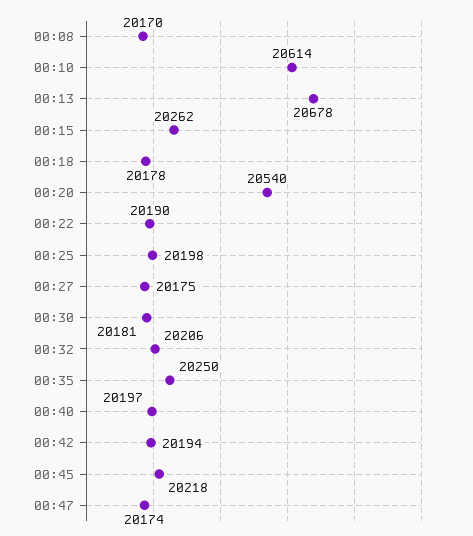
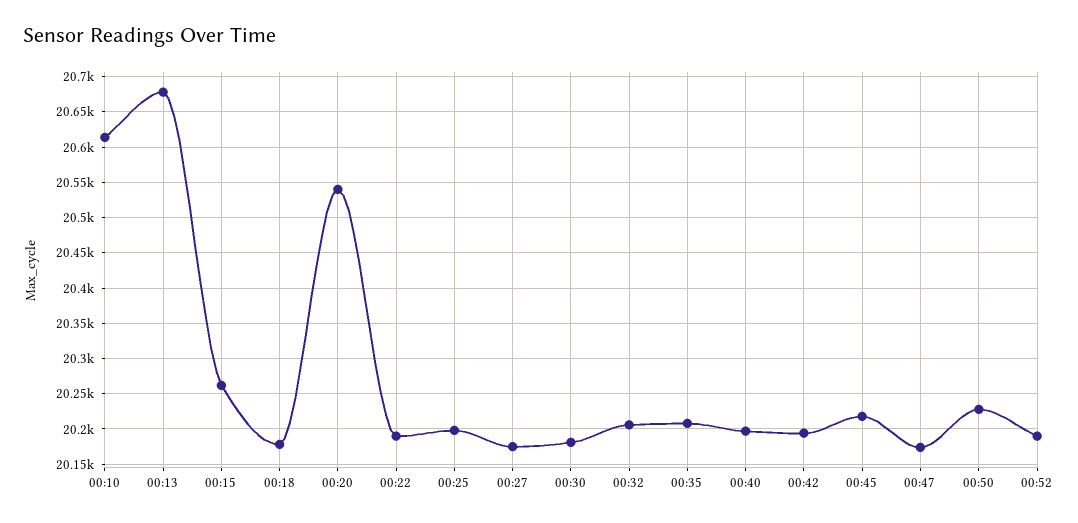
00:08: 20170 -> none
00:35: 20250 -> 20210
00:50: none -> 20230
00:52: none -> 20190

